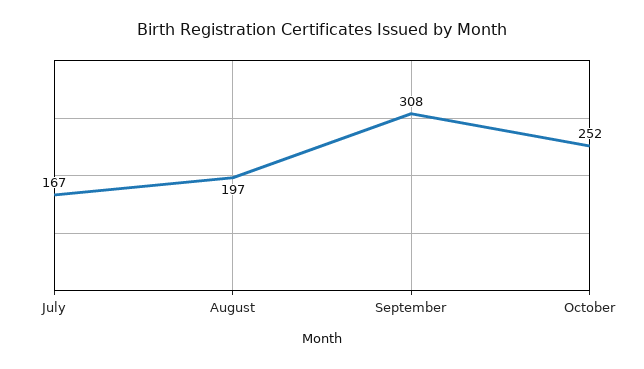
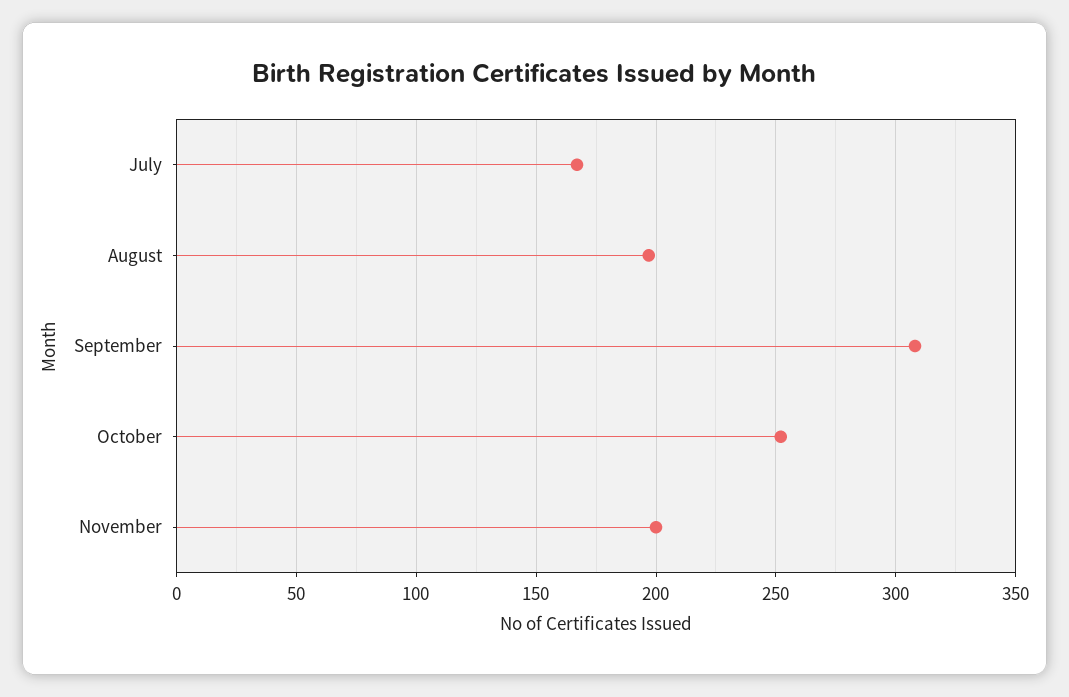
November: none -> 200

